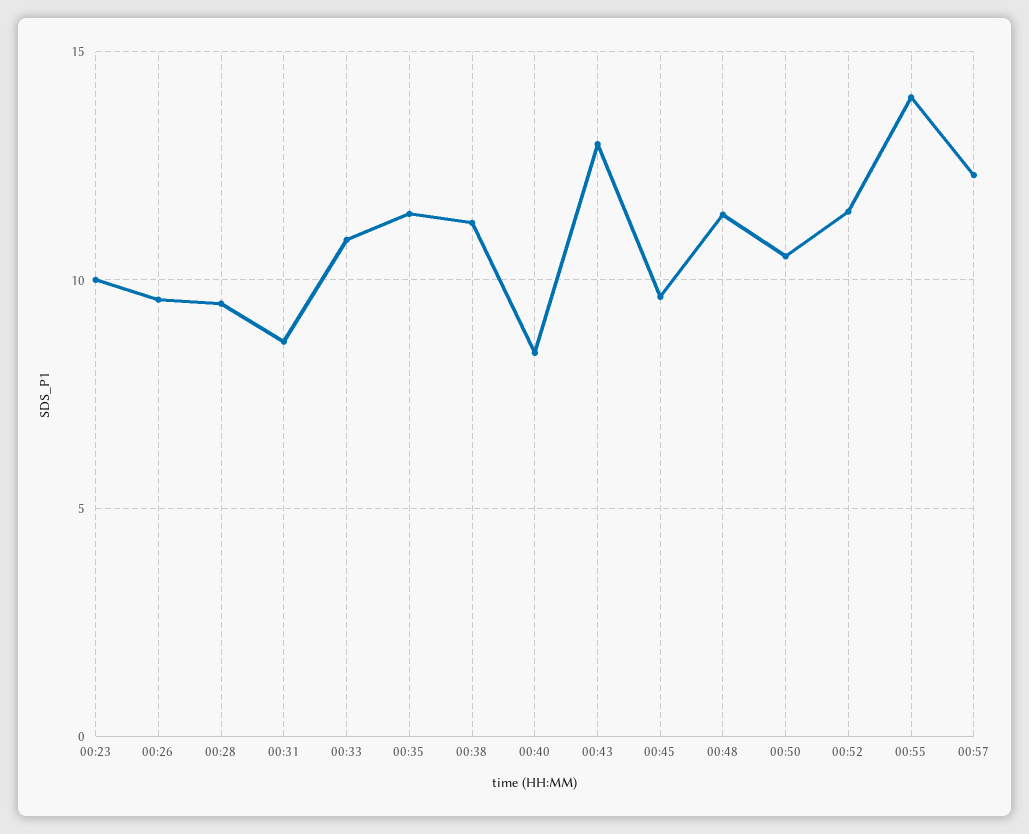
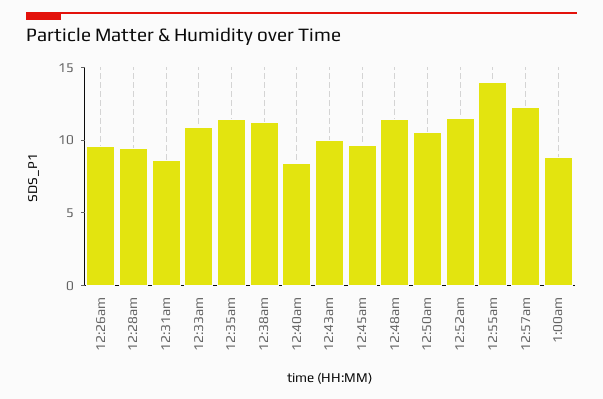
00:23: 10 -> none
00:43: 13 -> 10
1:00am: none -> 9

